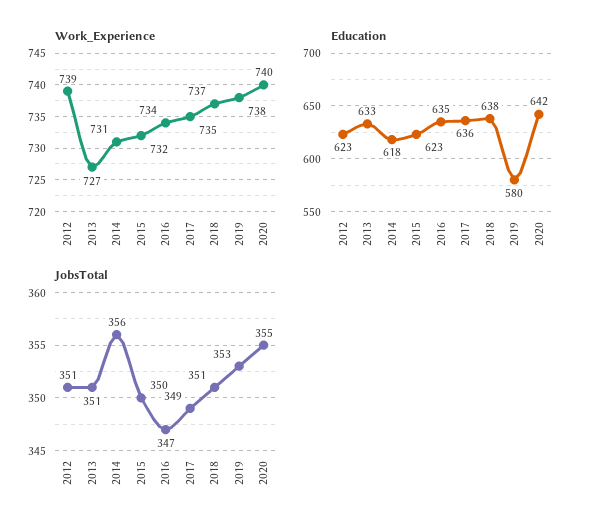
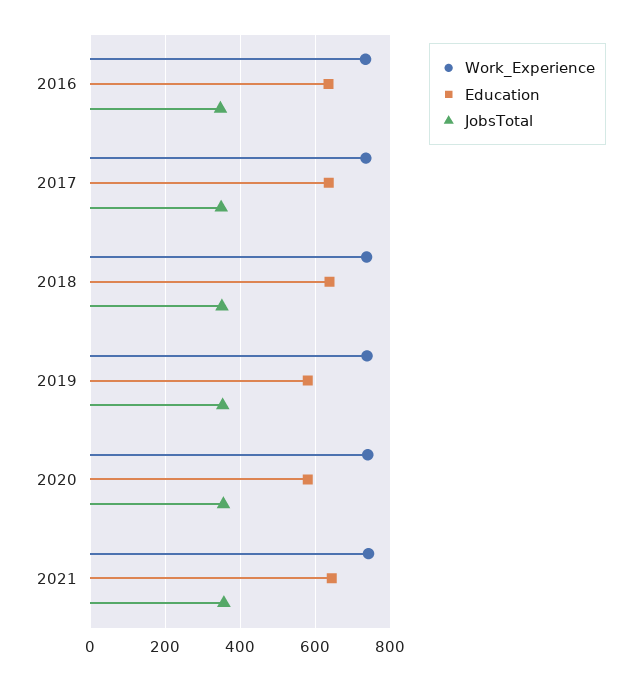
Work_Experience, 2012: 739 -> none
Work_Experience, 2013: 727 -> none
Work_Experience, 2014: 731 -> none
Work_Experience, 2015: 732 -> none
Education, 2012: 623 -> none
Education, 2013: 633 -> none
Education, 2014: 618 -> none
Education, 2015: 623 -> none
Education, 2020: 642 -> 580
JobsTotal, 2012: 351 -> none
JobsTotal, 2013: 351 -> none
JobsTotal, 2014: 356 -> none
JobsTotal, 2015: 350 -> none
Work_Experience, 2021: none -> 740
Education, 2021: none -> 640
JobsTotal, 2021: none -> 360

